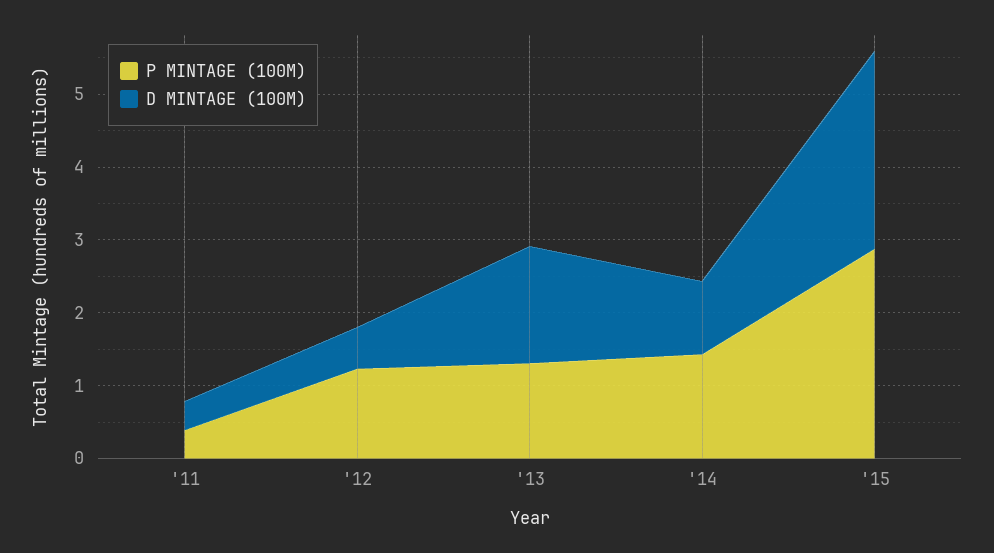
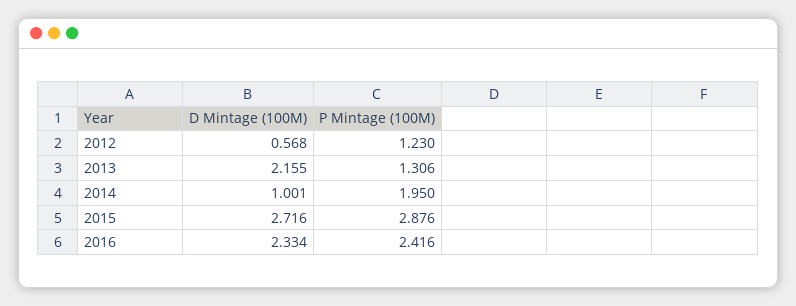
P MINTAGE (100M), '11: 0.4 -> none
D MINTAGE (100M), '11: 0.4 -> none
D MINTAGE (100M), '13: 1.6 -> 2.155
P MINTAGE (100M), '14: 1.4 -> 1.95
D MINTAGE (100M), 2016: none -> 2.334
P MINTAGE (100M), 2016: none -> 2.416

